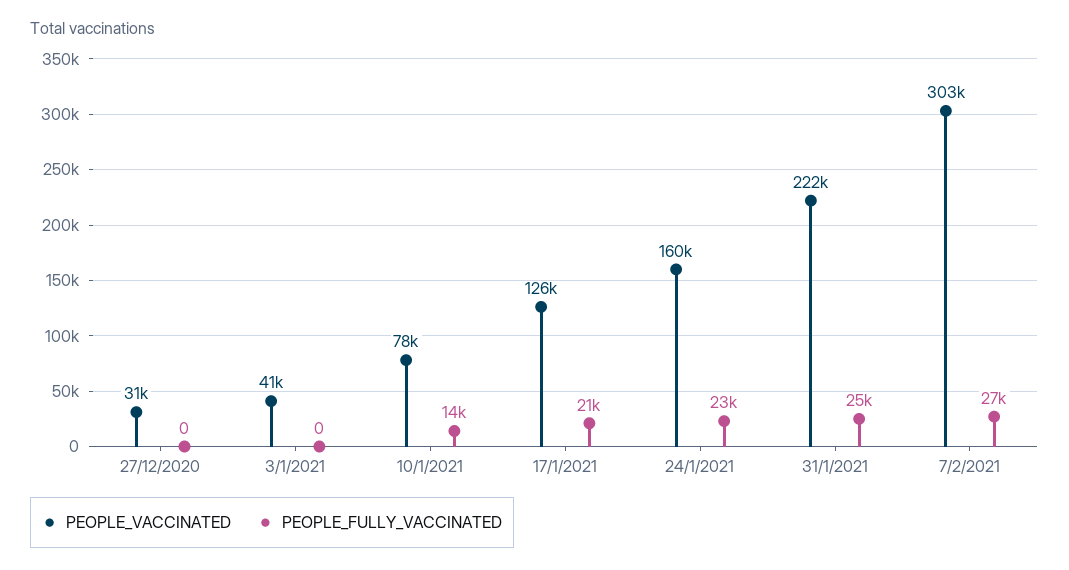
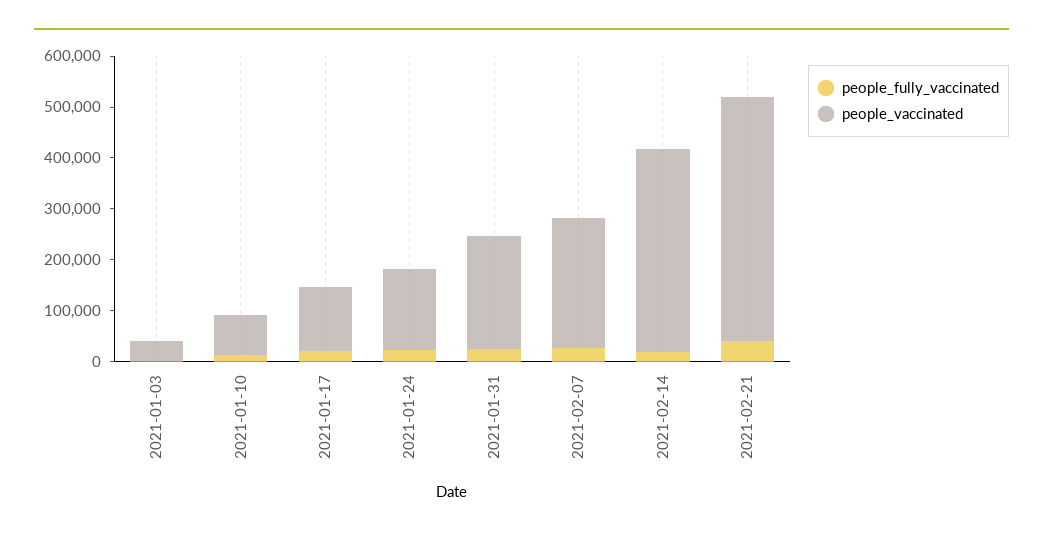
PEOPLE_VACCINATED, 27/12/2020: 31000 -> none
PEOPLE_FULLY_VACCINATED, 27/12/2020: 0 -> none
PEOPLE_VACCINATED, 7/2/2021: 303000 -> 260000
PEOPLE_FULLY_VACCINATED, 2021-02-14: none -> 20000
PEOPLE_VACCINATED, 2021-02-14: none -> 400000
PEOPLE_FULLY_VACCINATED, 2021-02-21: none -> 40000
PEOPLE_VACCINATED, 2021-02-21: none -> 480000

